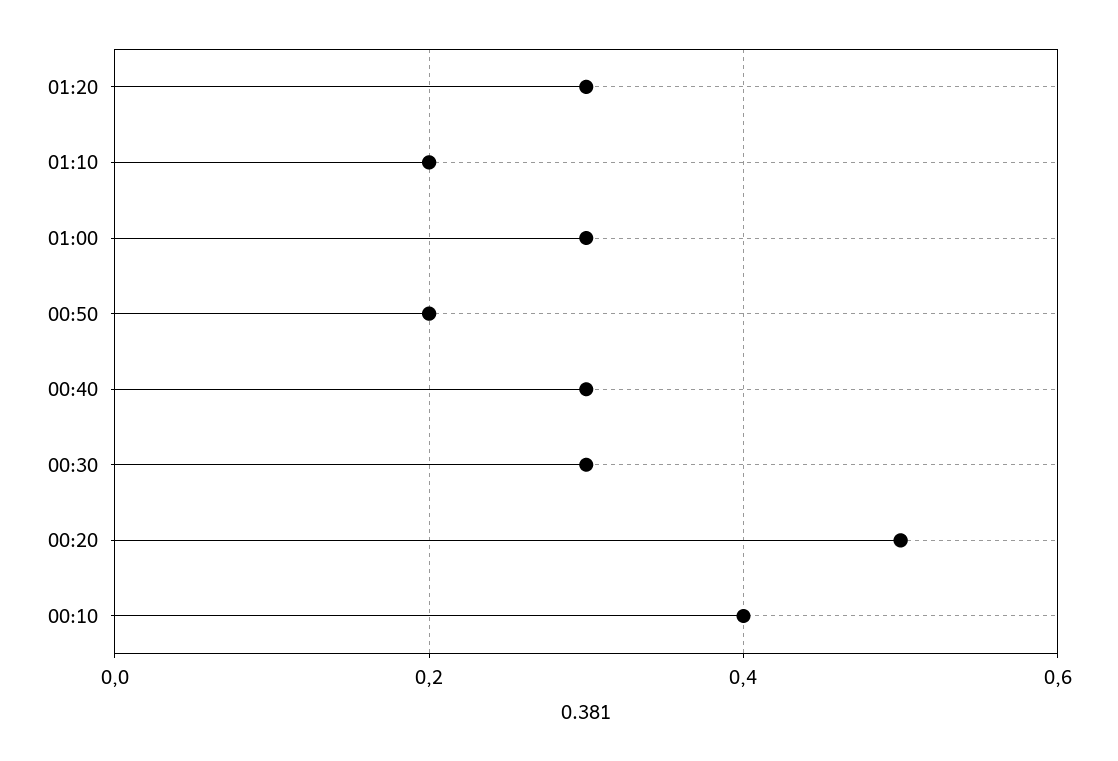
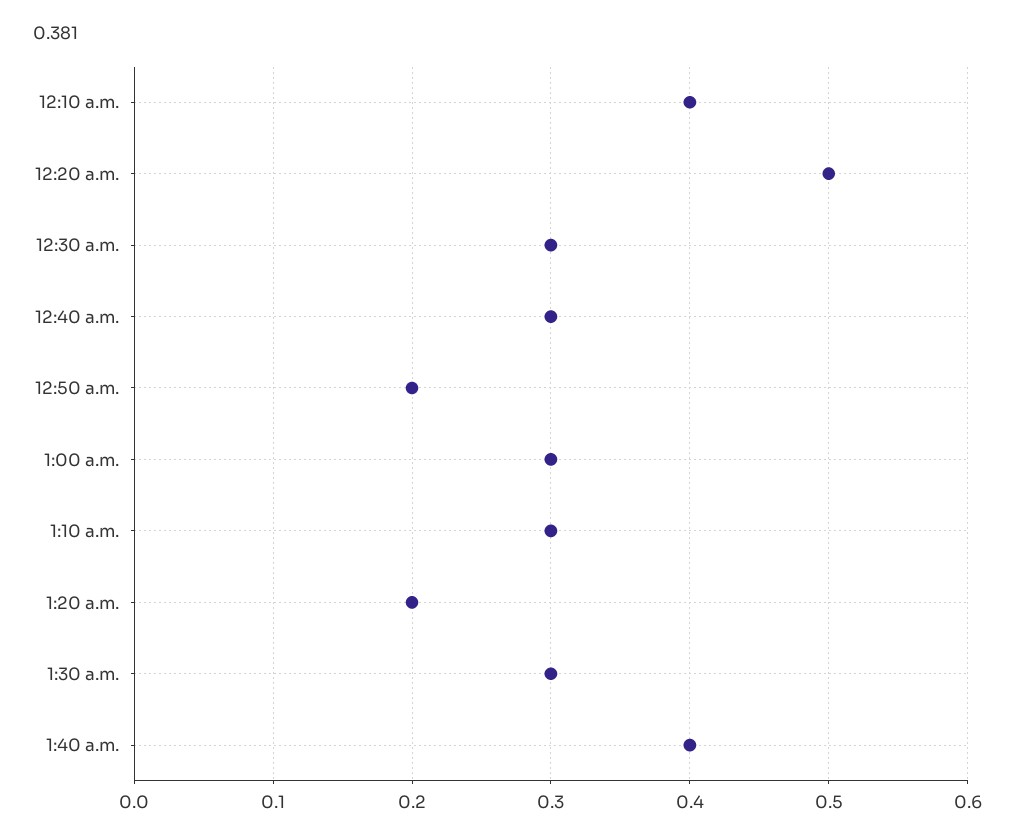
01:20: 0.3 -> 0.2
01:10: 0.2 -> 0.3
1:30 a.m.: none -> 0.3
1:40 a.m.: none -> 0.4

